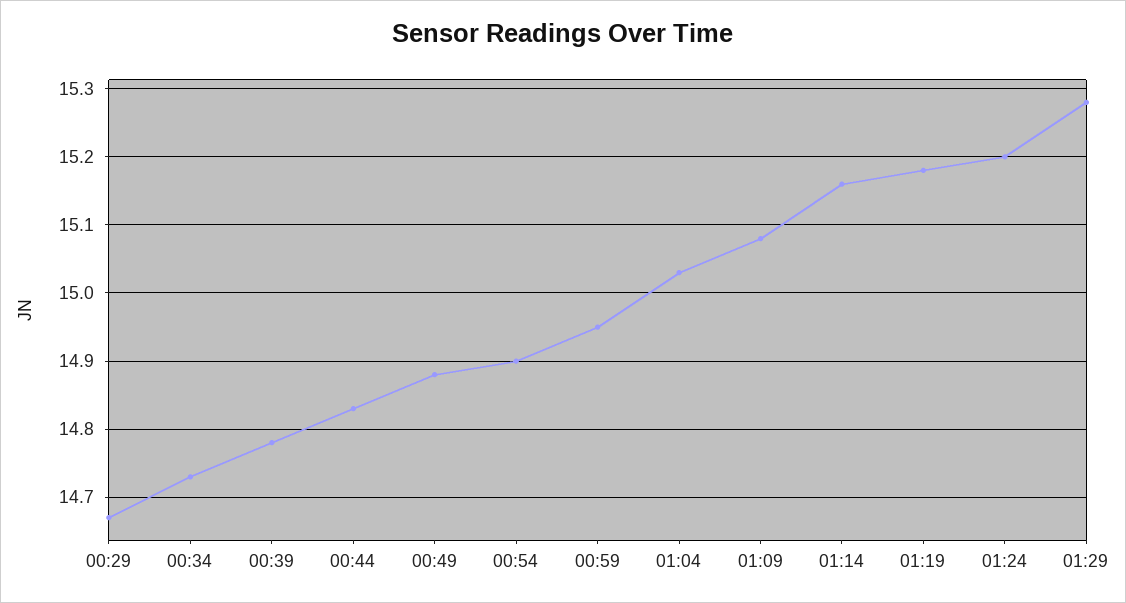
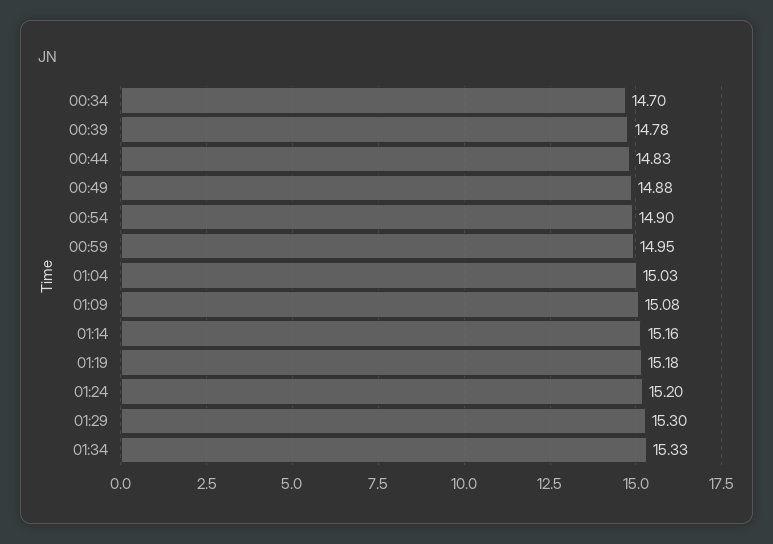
00:29: 14.67 -> none
00:34: 14.73 -> 14.7
01:29: 15.28 -> 15.3
01:34: none -> 15.33

